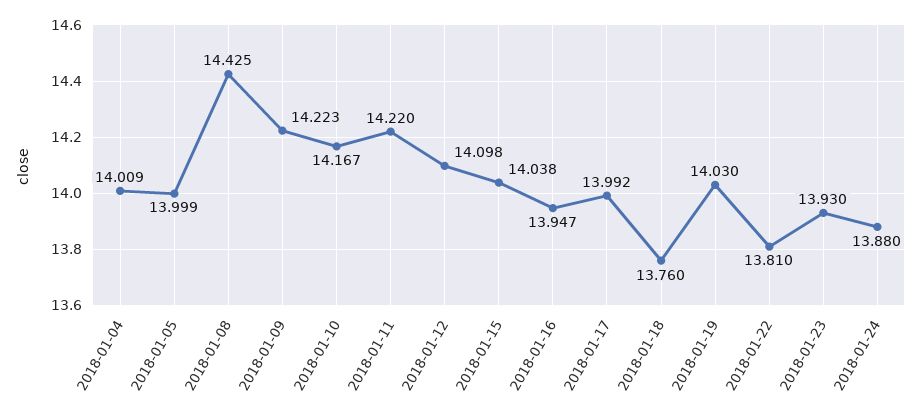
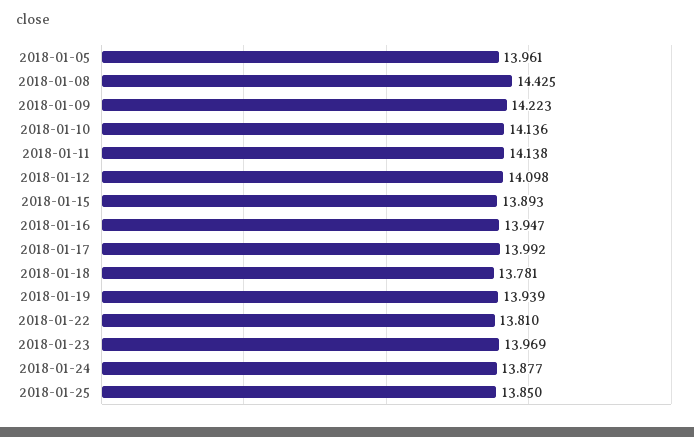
2018-01-04: 14.009 -> none
2018-01-05: 13.999 -> 13.961
2018-01-10: 14.167 -> 14.136
2018-01-11: 14.22 -> 14.138
2018-01-15: 14.038 -> 13.893
2018-01-18: 13.76 -> 13.781
2018-01-19: 14.03 -> 13.939
2018-01-23: 13.93 -> 13.969
2018-01-24: 13.88 -> 13.877
2018-01-25: none -> 13.85

